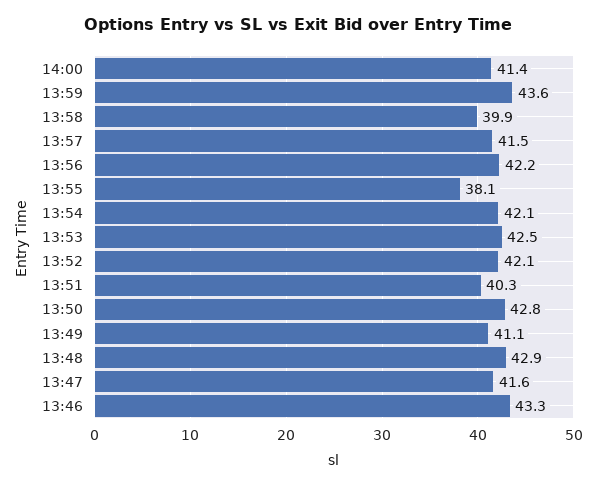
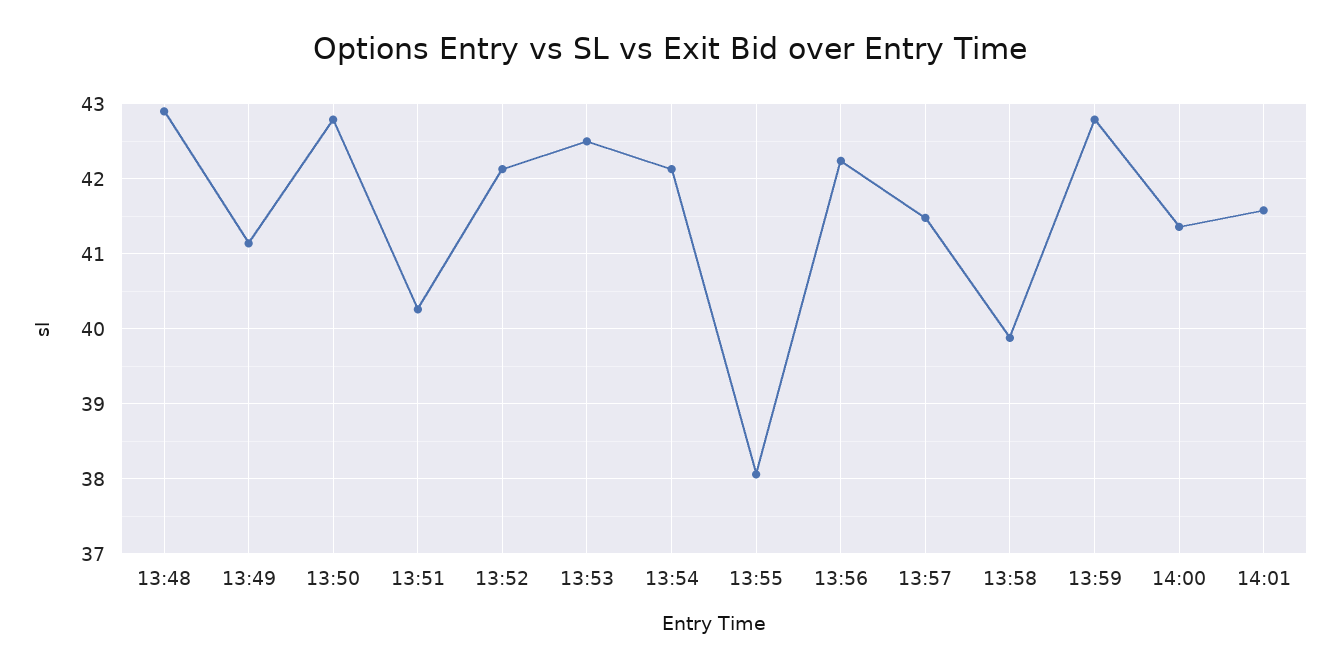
13:59: 43.6 -> 42.8
13:47: 41.6 -> none
13:46: 43.3 -> none
14:01: none -> 41.6

